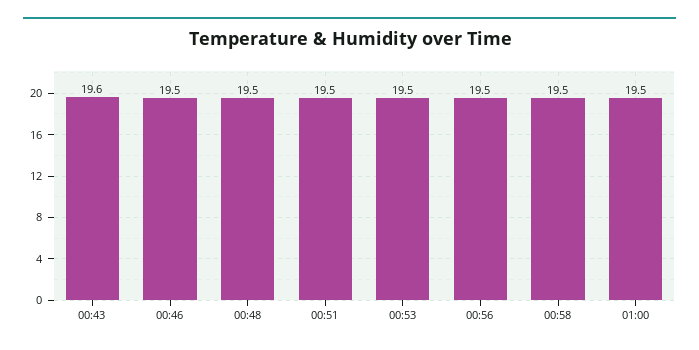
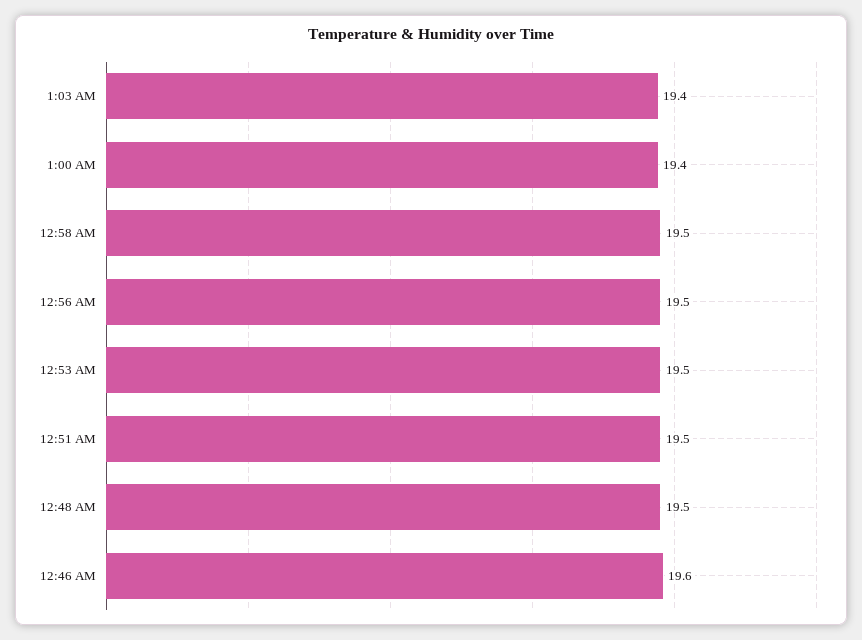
00:43: 19.6 -> none
00:46: 19.5 -> 19.6
01:00: 19.5 -> 19.4
1:03 AM: none -> 19.4

